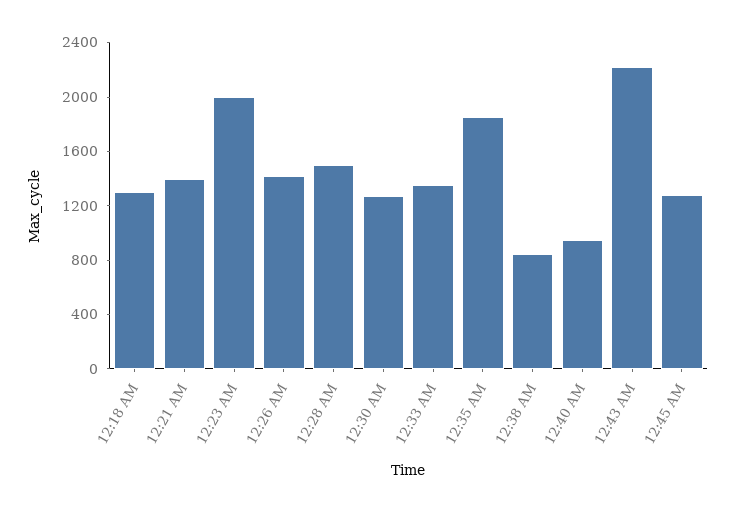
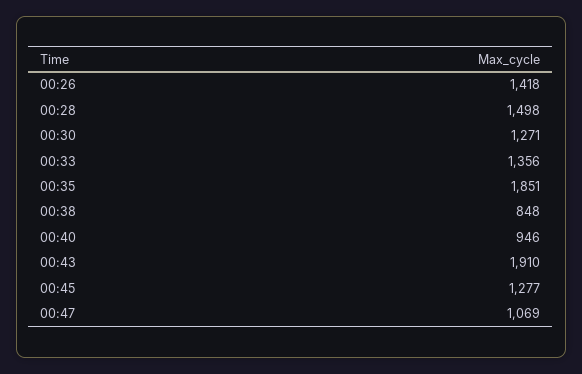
12:18 AM: 1300 -> none
12:21 AM: 1400 -> none
12:23 AM: 2000 -> none
12:43 AM: 2200 -> 1910
00:47: none -> 1069

